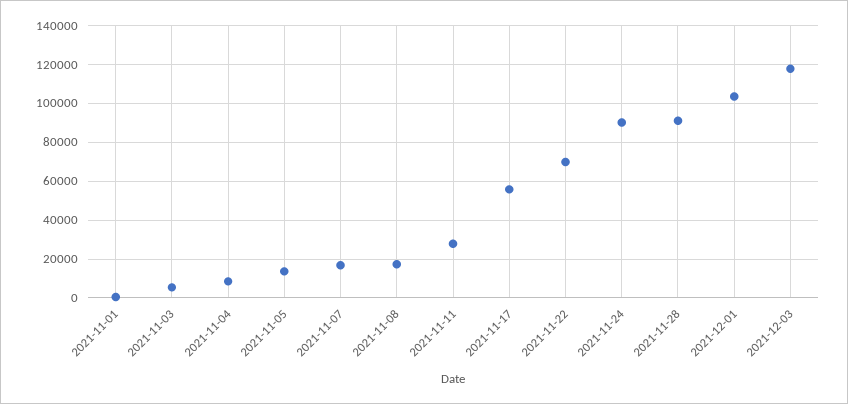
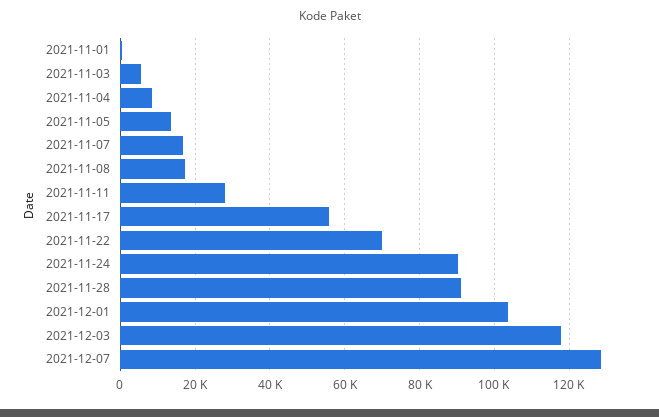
2021-12-07: none -> 128000

